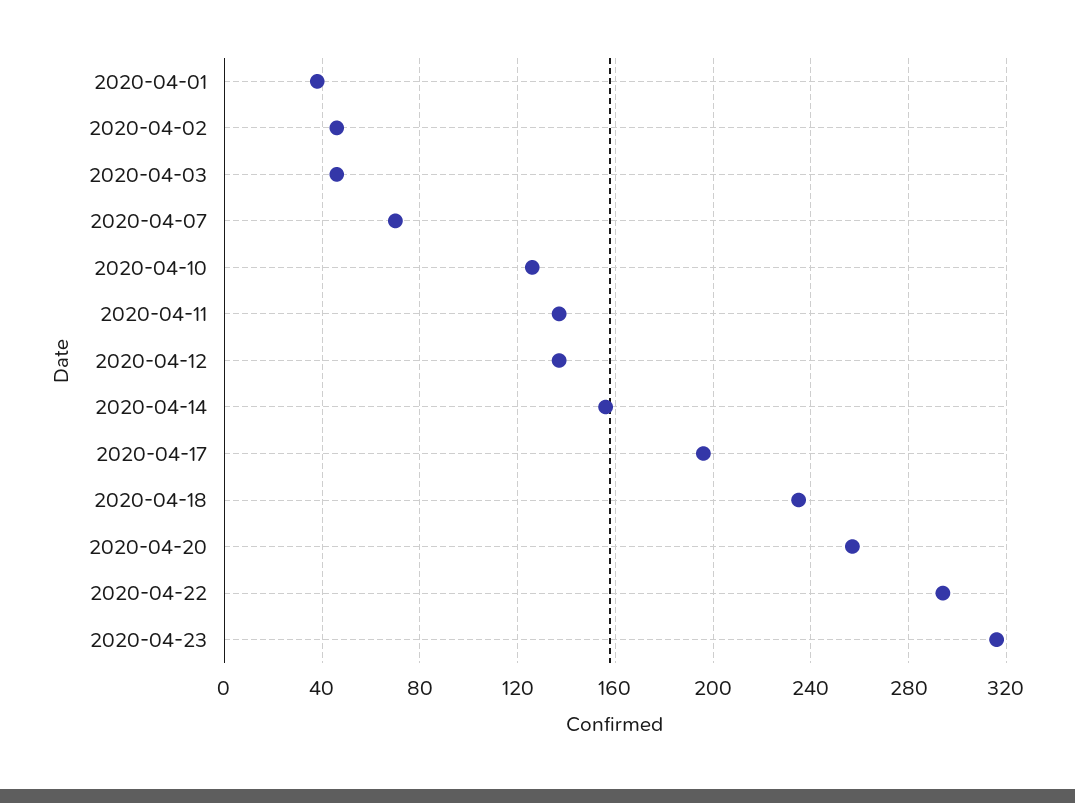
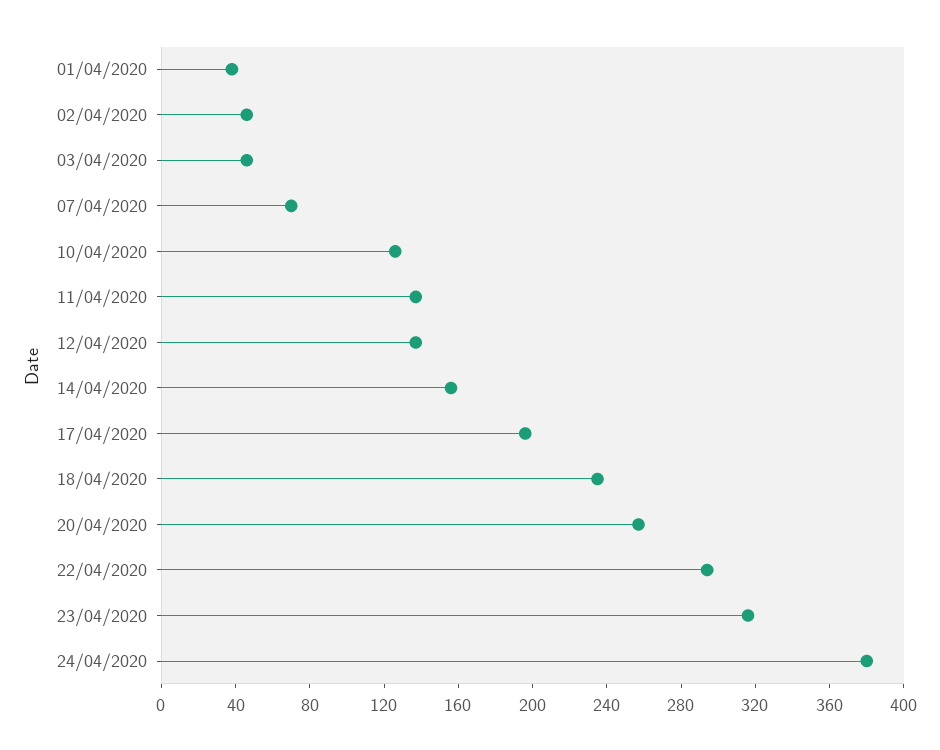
24/04/2020: none -> 380

